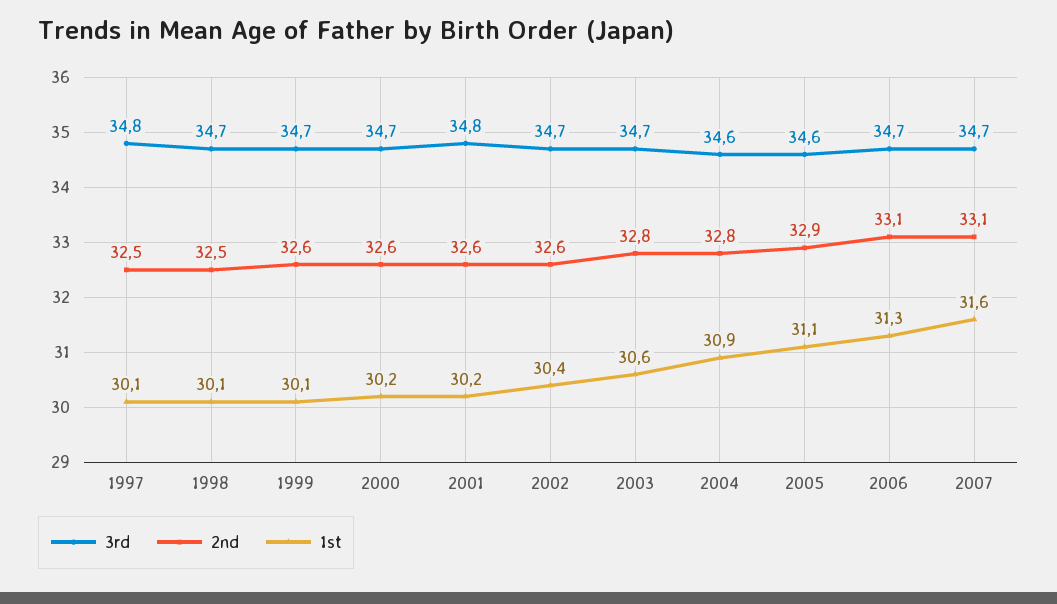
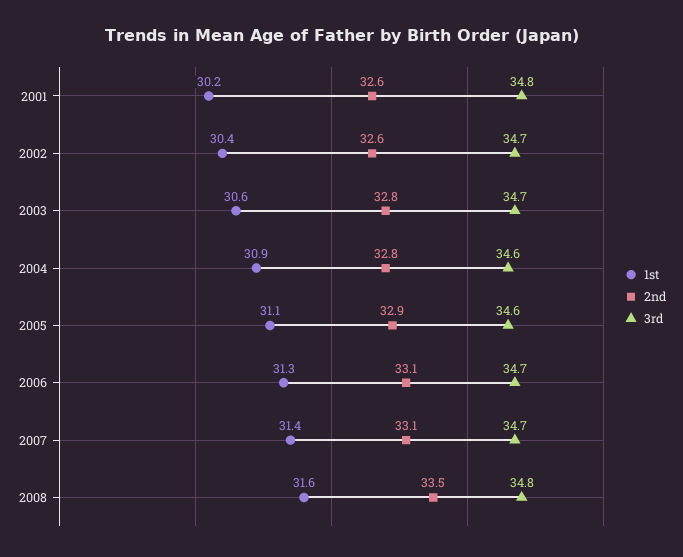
3rd, 1997: 34.8 -> none
2nd, 1997: 32.5 -> none
1st, 1997: 30.1 -> none
3rd, 1998: 34.7 -> none
2nd, 1998: 32.5 -> none
1st, 1998: 30.1 -> none
3rd, 1999: 34.7 -> none
2nd, 1999: 32.6 -> none
1st, 1999: 30.1 -> none
3rd, 2000: 34.7 -> none
2nd, 2000: 32.6 -> none
1st, 2000: 30.2 -> none
1st, 2007: 31.6 -> 31.4
1st, 2008: none -> 31.6
2nd, 2008: none -> 33.5
3rd, 2008: none -> 34.8

